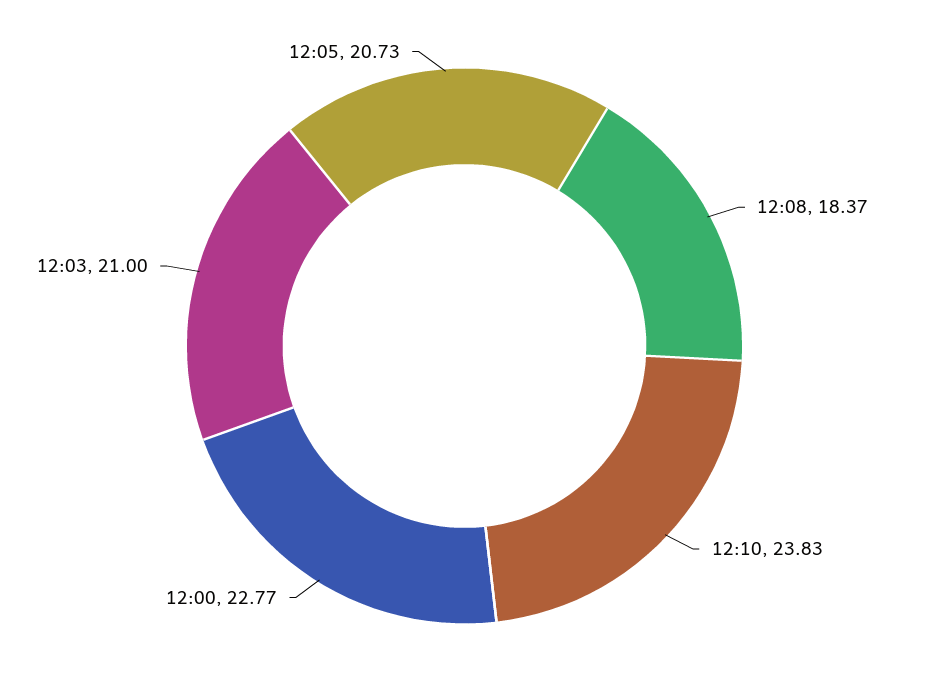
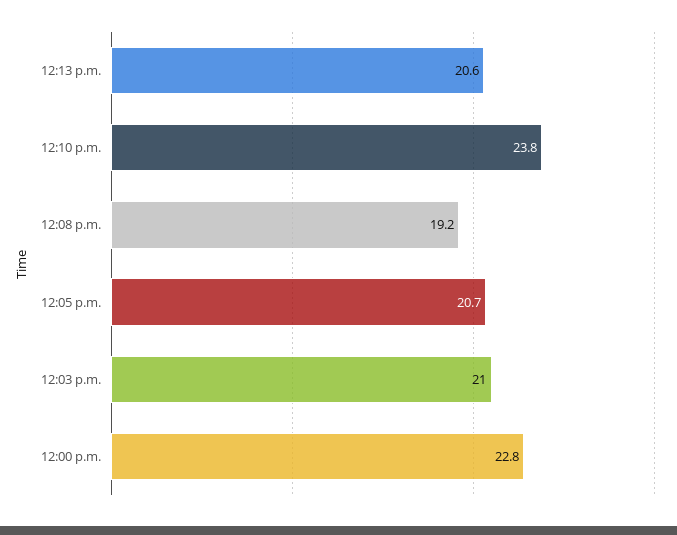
12:08: 18.37 -> 19.2
12:13 p.m.: none -> 20.6

